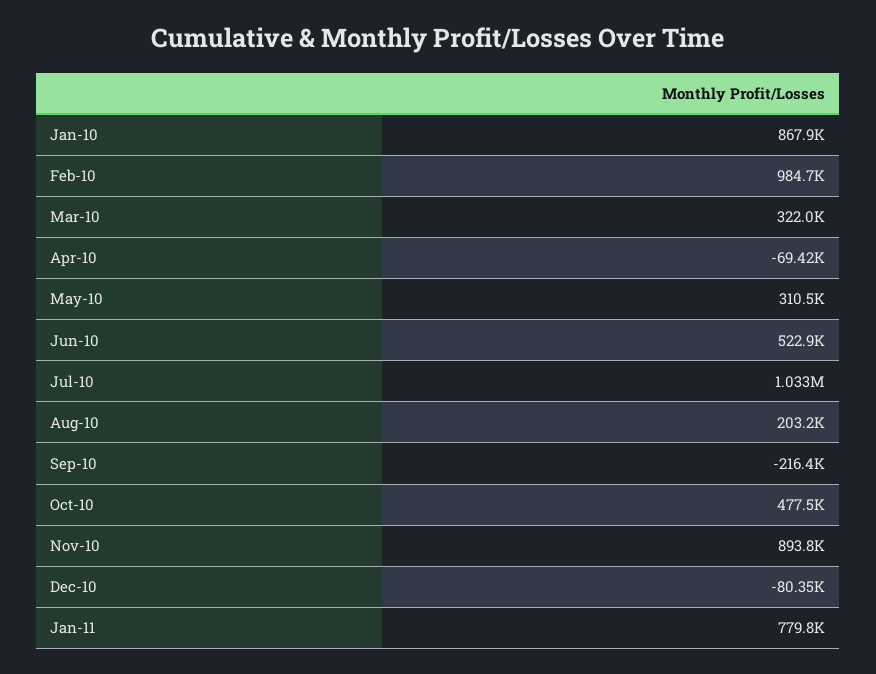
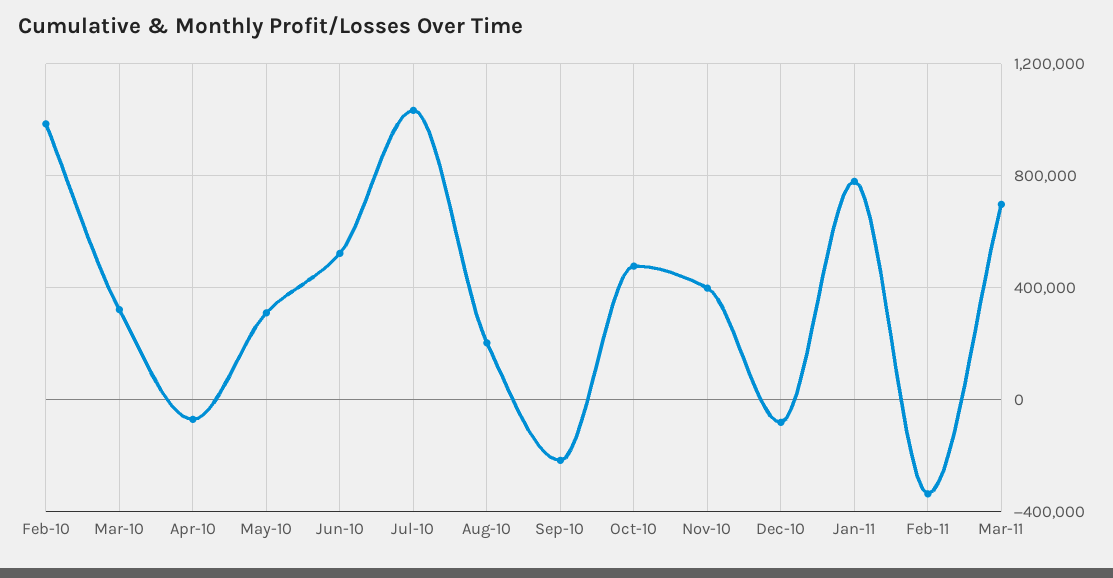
Jan-10: 867900 -> none
Nov-10: 893800 -> 400000
Feb-11: none -> -350000
Mar-11: none -> 700000

